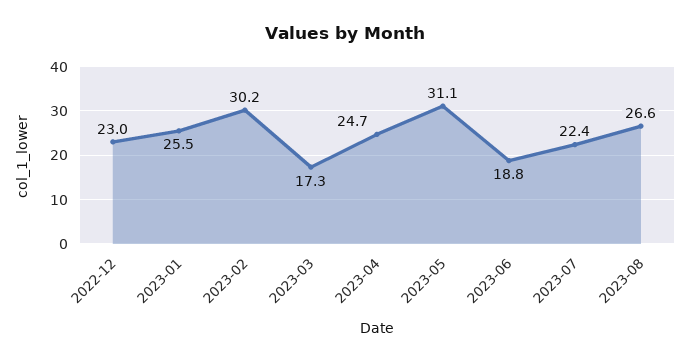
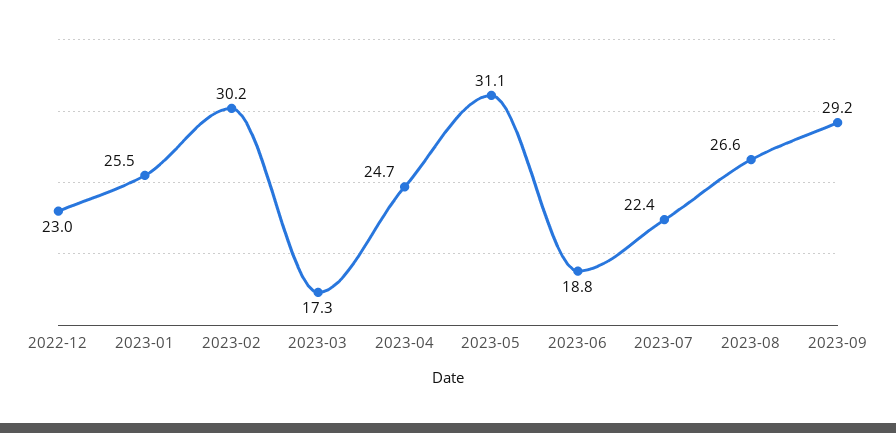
2023-09: none -> 29.2

